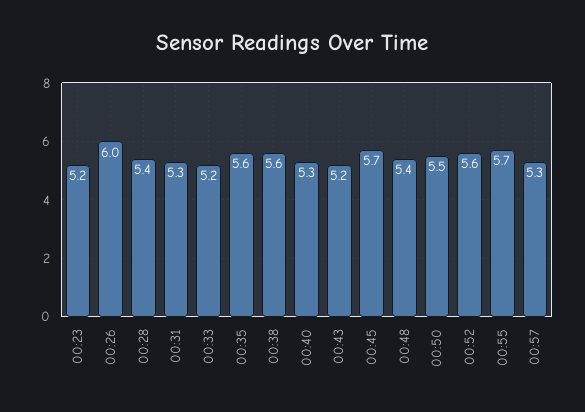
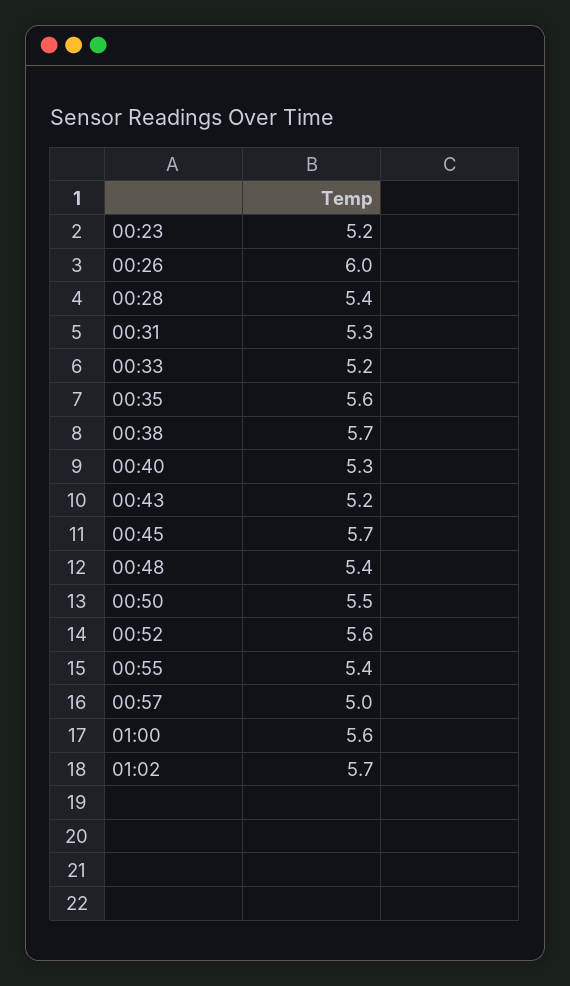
00:38: 5.6 -> 5.7
00:55: 5.7 -> 5.4
00:57: 5.3 -> 5
01:00: none -> 5.6
01:02: none -> 5.7

